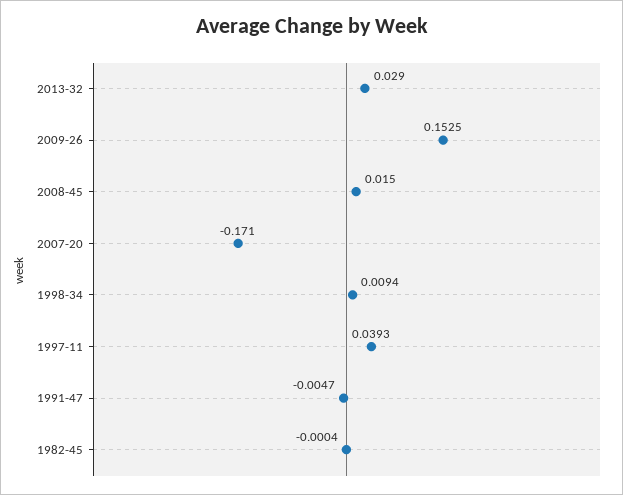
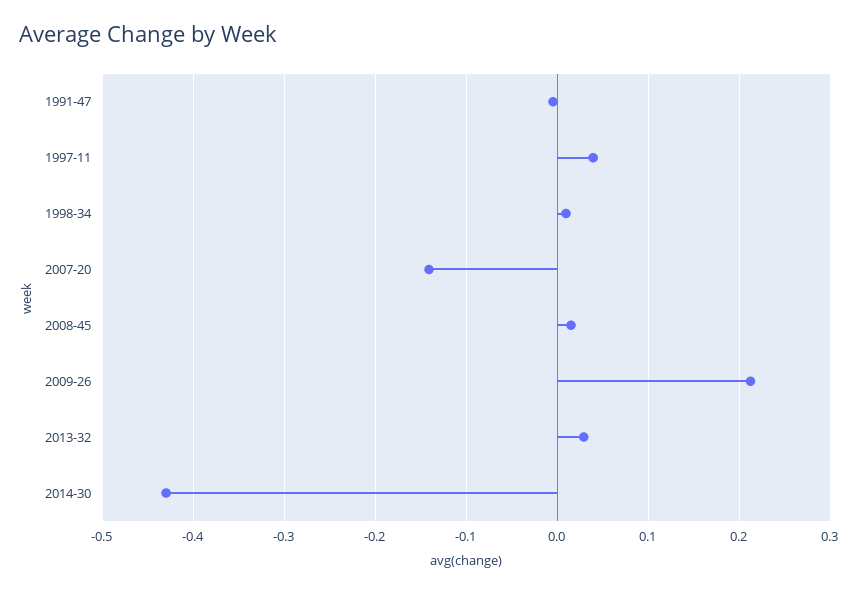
2009-26: 0.1525 -> 0.21
2007-20: -0.171 -> -0.14
1982-45: -0.0004 -> none
2014-30: none -> -0.43

